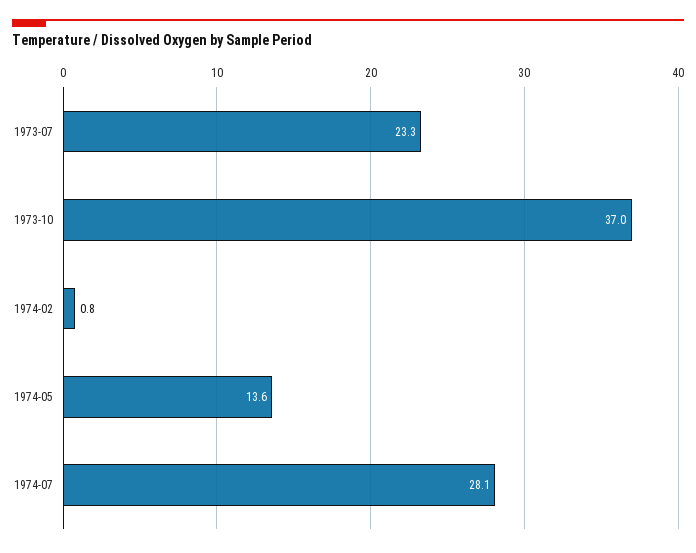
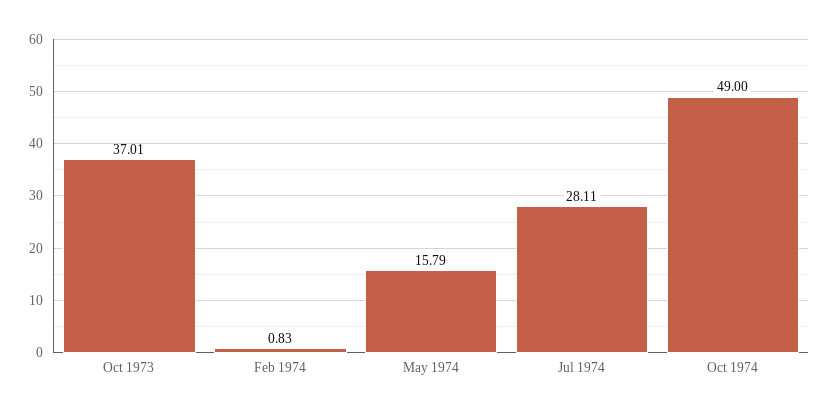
1973-07: 23.3 -> none
1974-05: 13.6 -> 15.79
Oct 1974: none -> 49

